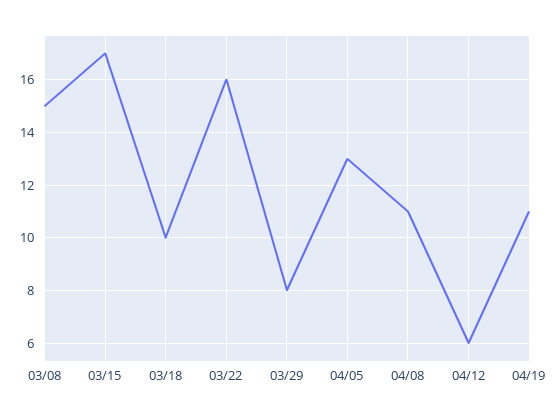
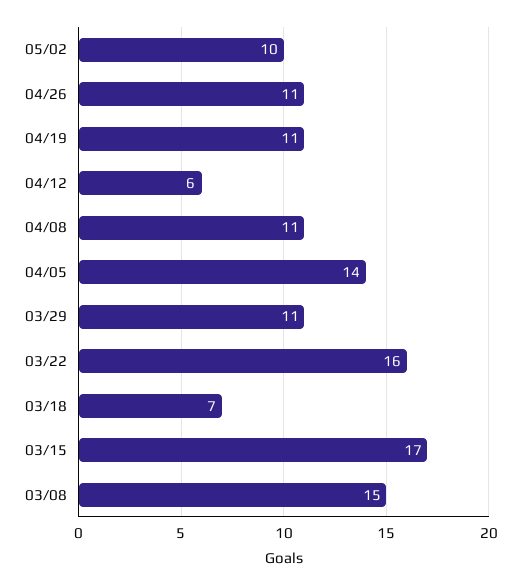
03/18: 10 -> 7
03/29: 8 -> 11
04/05: 13 -> 14
05/02: none -> 10
04/26: none -> 11

